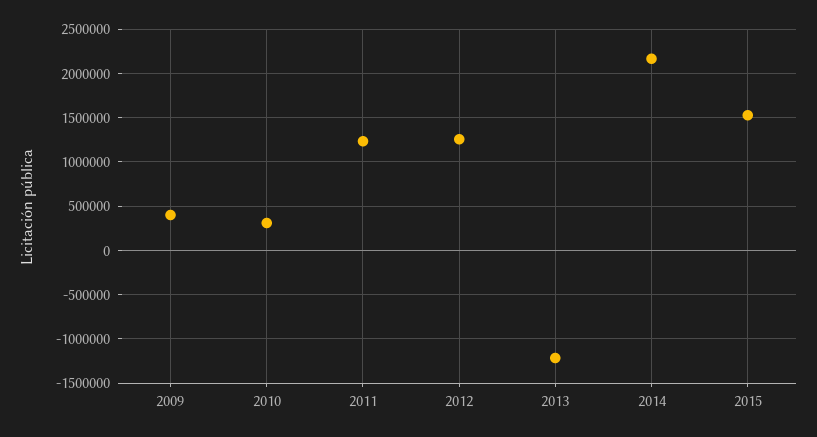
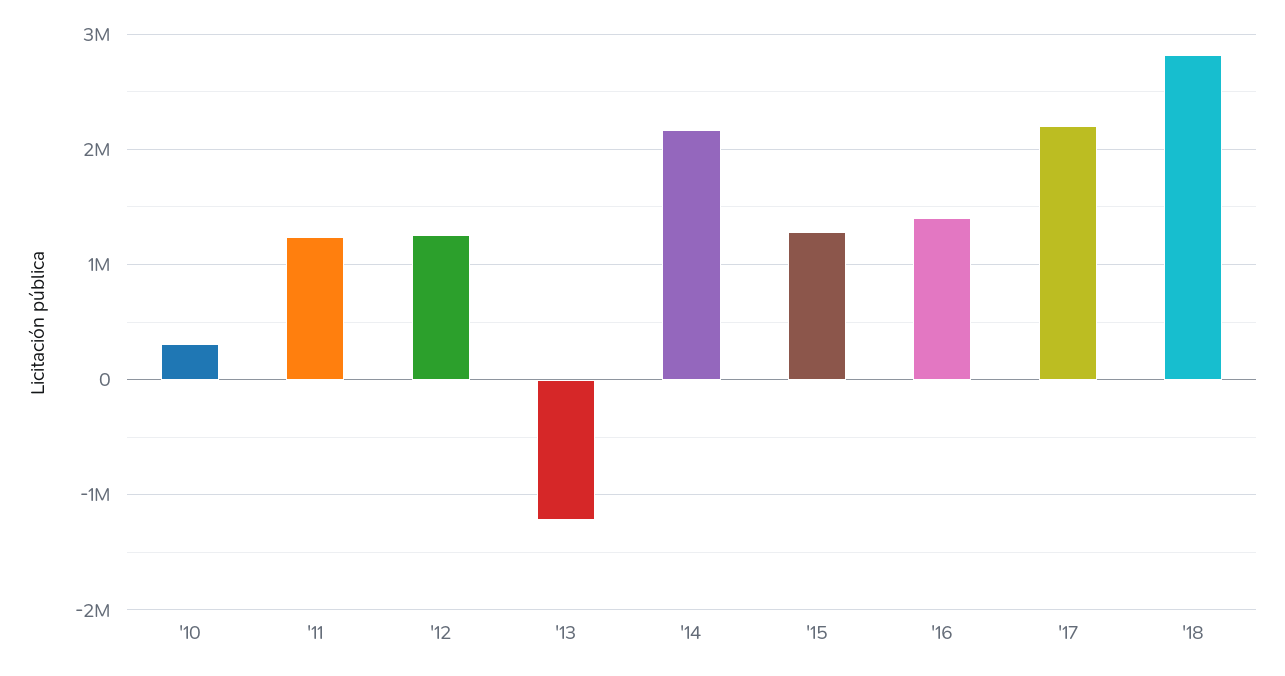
2009: 400000 -> none
2015: 1500000 -> 1300000
'16: none -> 1400000
'17: none -> 2200000
'18: none -> 2800000

